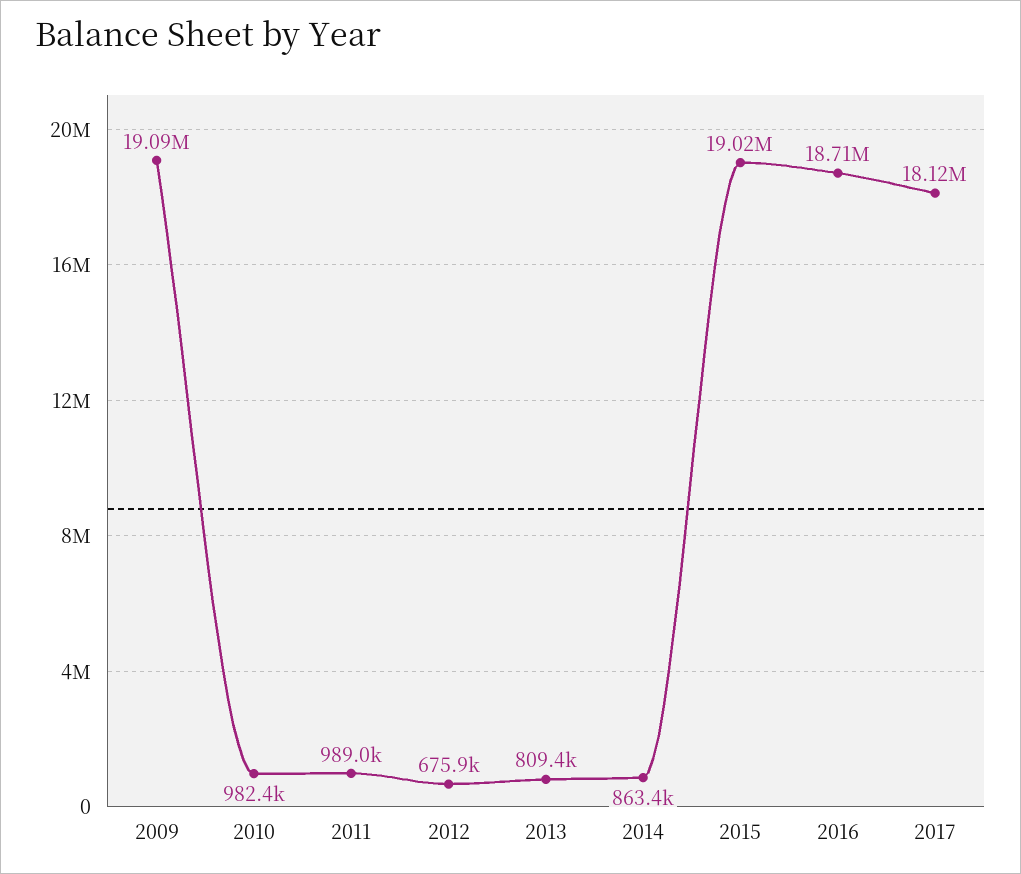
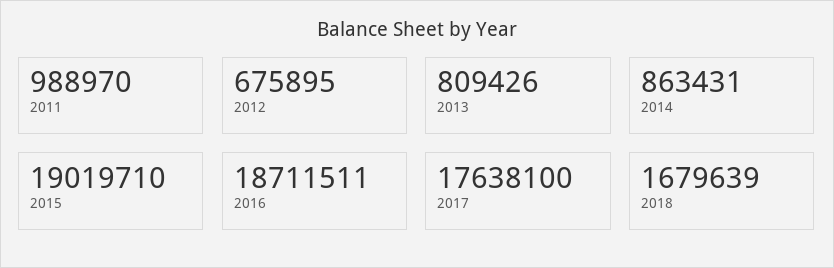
2009: 19090000 -> none
2010: 982400 -> none
2017: 18120000 -> 17638100
2018: none -> 1679639

